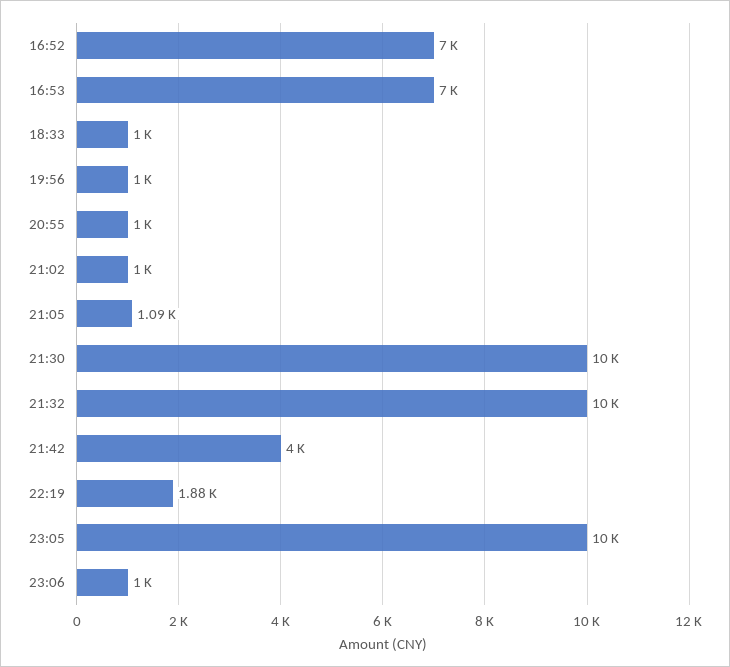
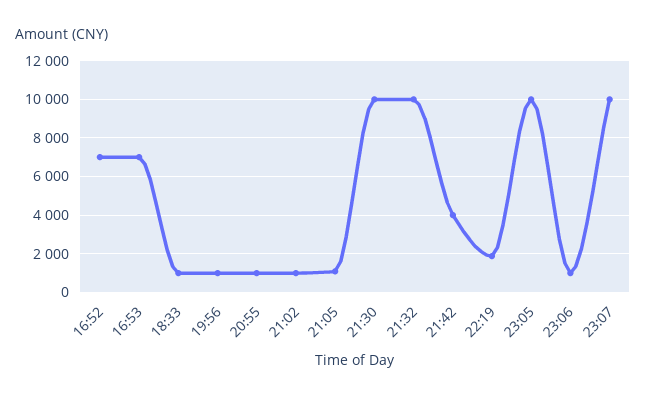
23:07: none -> 10000

